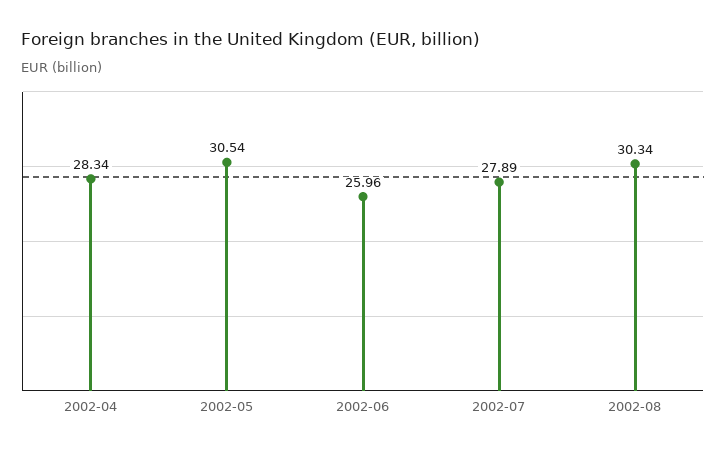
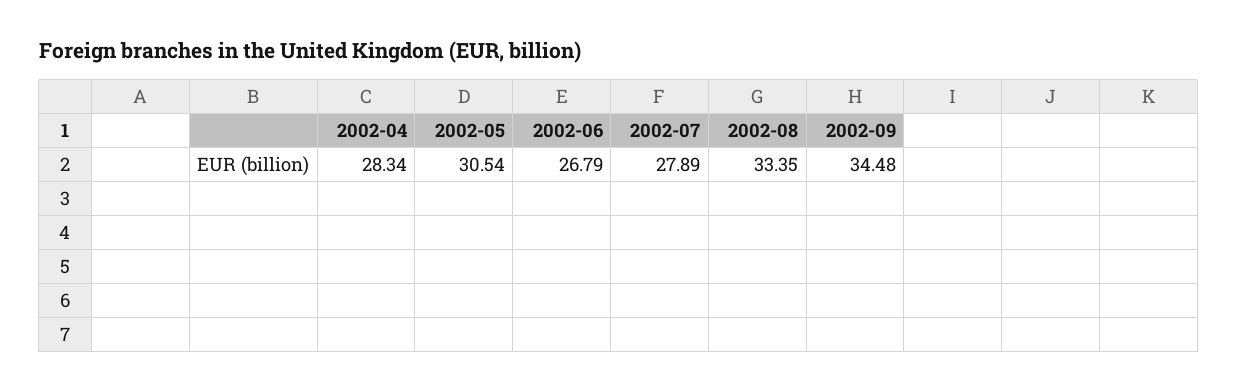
2002-06: 25.96 -> 26.79
2002-08: 30.34 -> 33.35
2002-09: none -> 34.48

